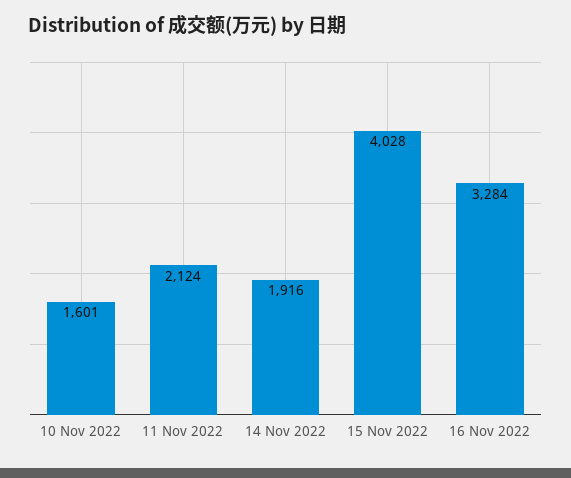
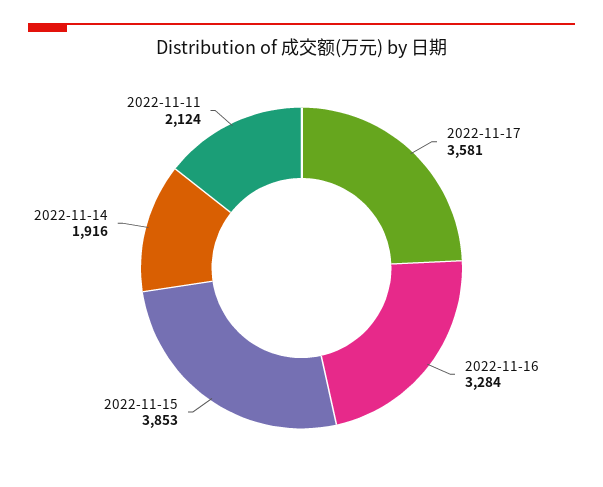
10 Nov 2022: 1601 -> none
15 Nov 2022: 4028 -> 3853
2022-11-17: none -> 3581

